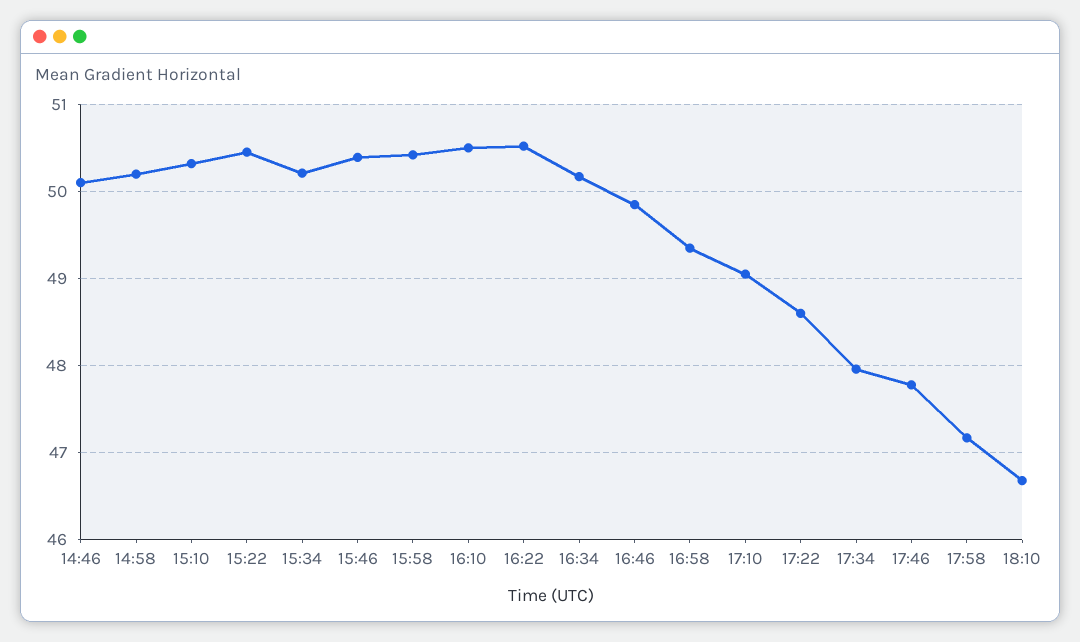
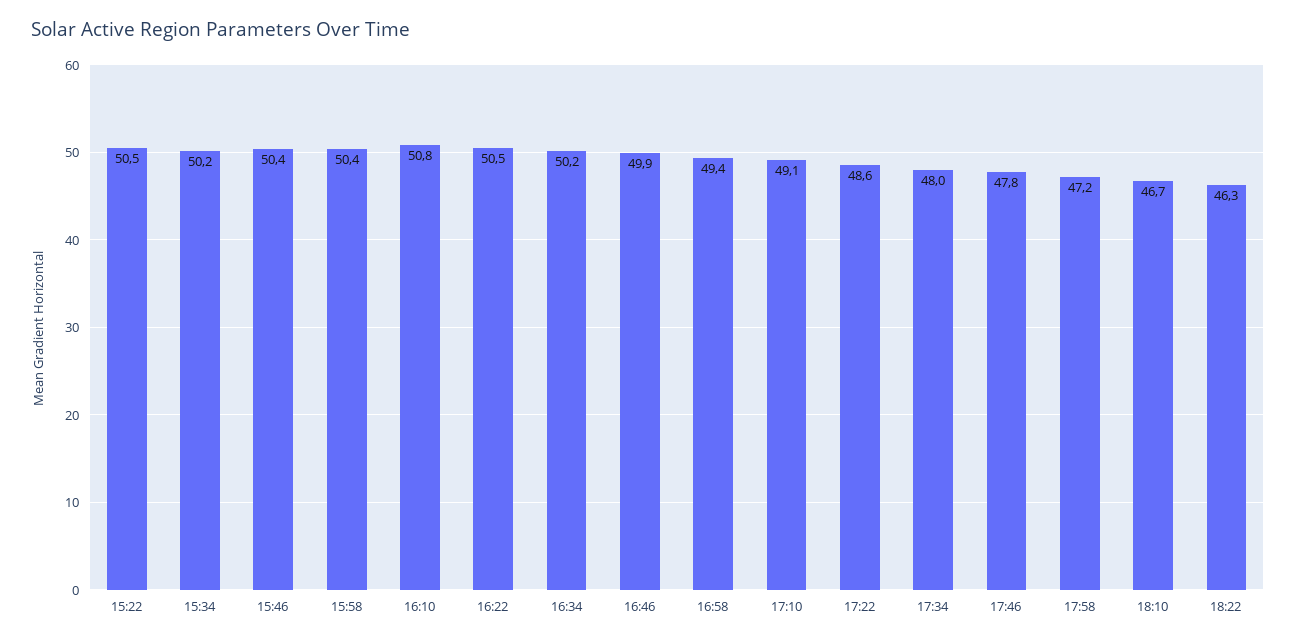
14:46: 50.1 -> none
14:58: 50.2 -> none
15:10: 50.3 -> none
16:10: 50.5 -> 50.8
18:22: none -> 46.3

